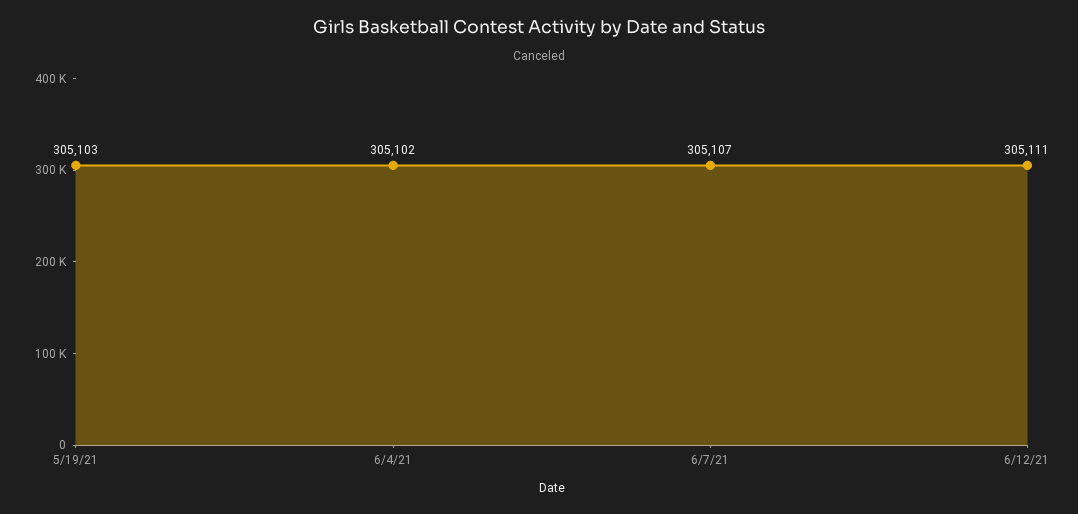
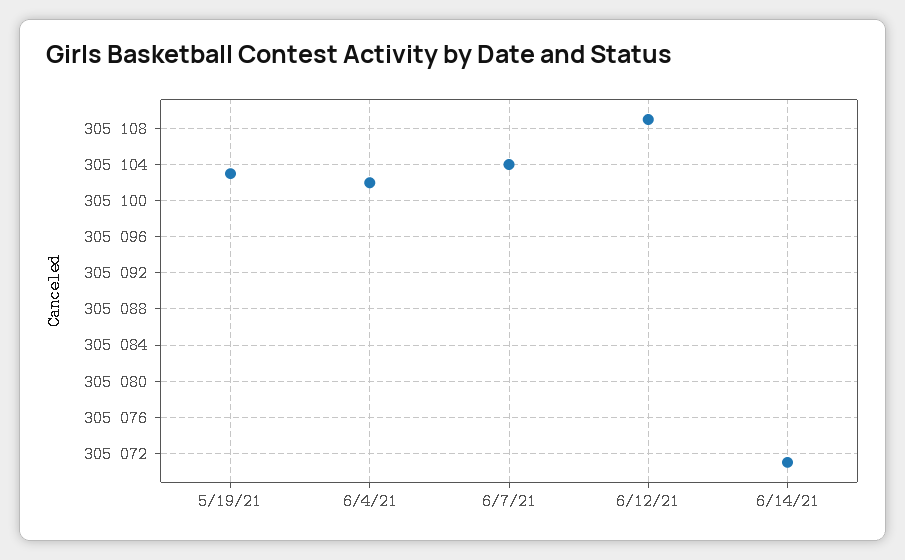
6/7/21: 305107 -> 305104
6/12/21: 305111 -> 305109
6/14/21: none -> 305071

